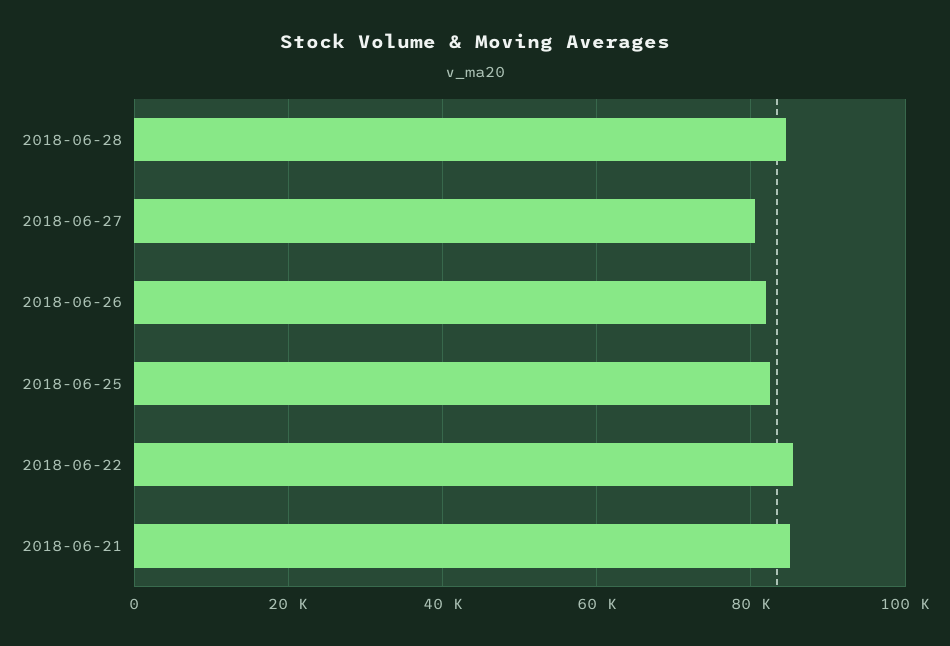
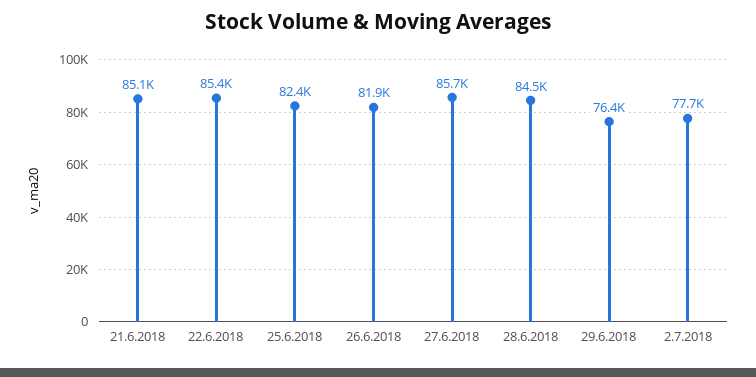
2018-06-27: 80000 -> 85700
29.6.2018: none -> 76400
2.7.2018: none -> 77700

